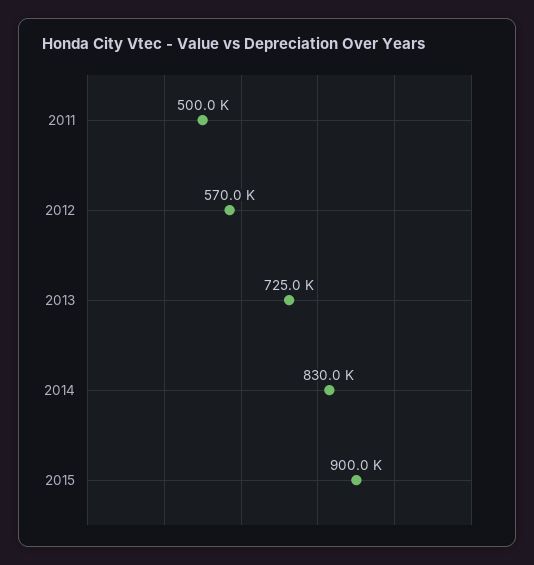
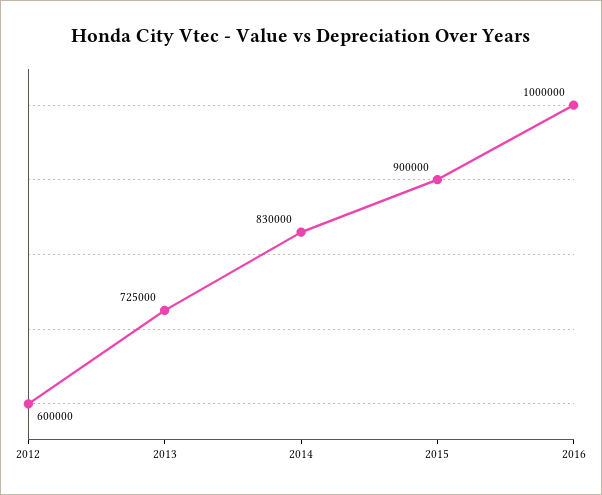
2011: 500000 -> none
2012: 570000 -> 600000
2016: none -> 1000000

